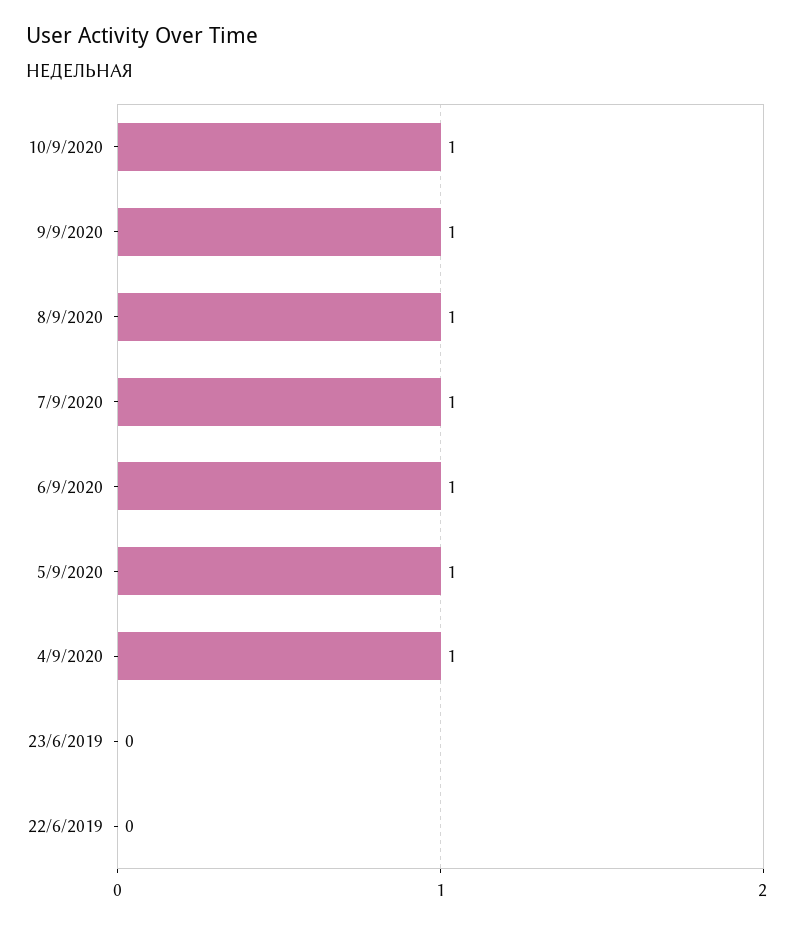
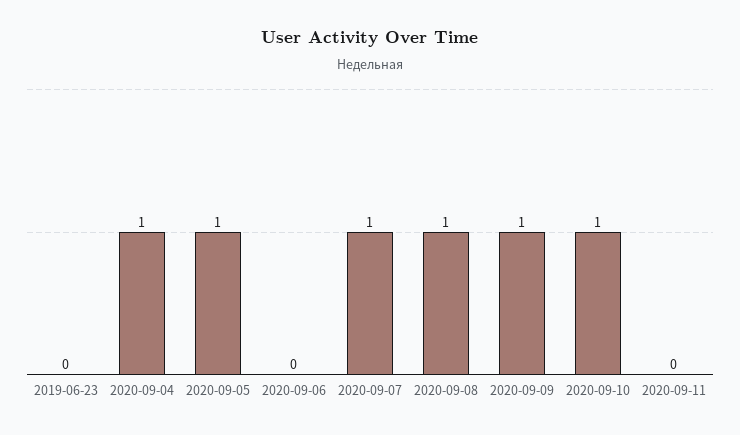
6/9/2020: 1 -> 0
22/6/2019: 0 -> none
2020-09-11: none -> 0

